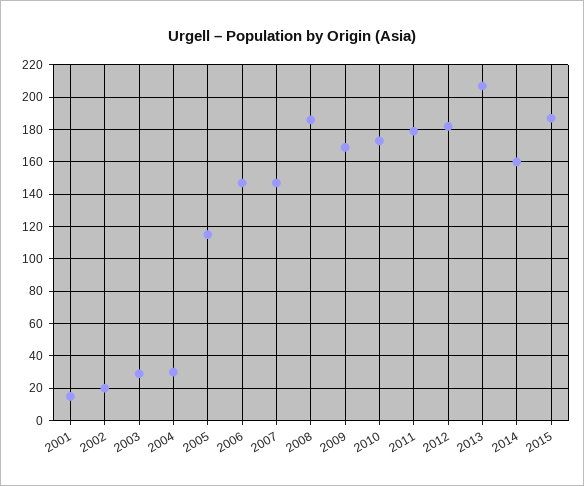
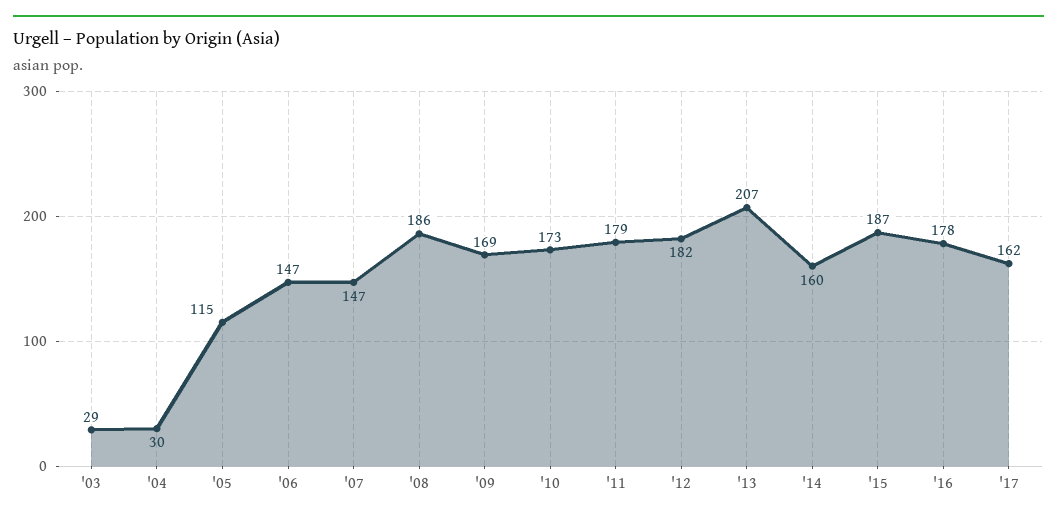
2001: 15 -> none
2002: 20 -> none
'16: none -> 178
'17: none -> 162

